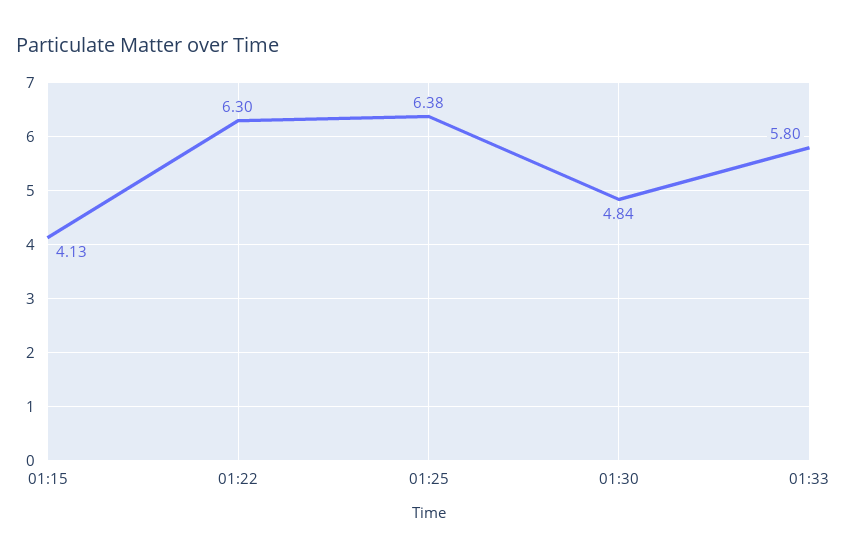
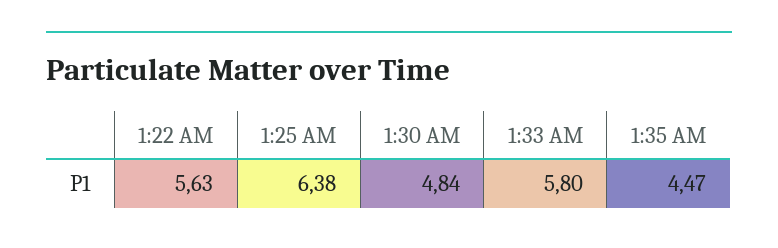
01:15: 4.13 -> none
01:22: 6.3 -> 5.63
1:35 AM: none -> 4.47

